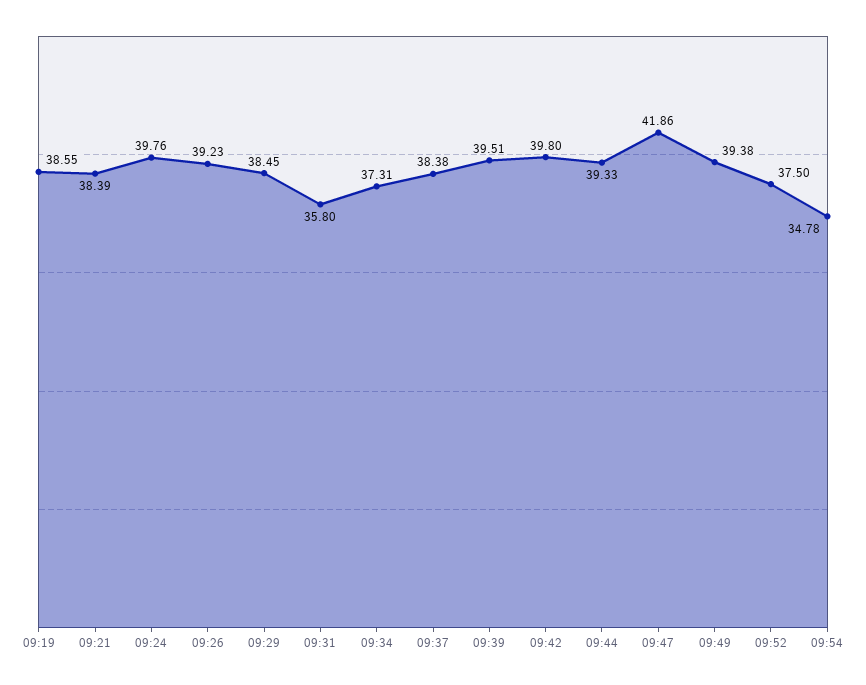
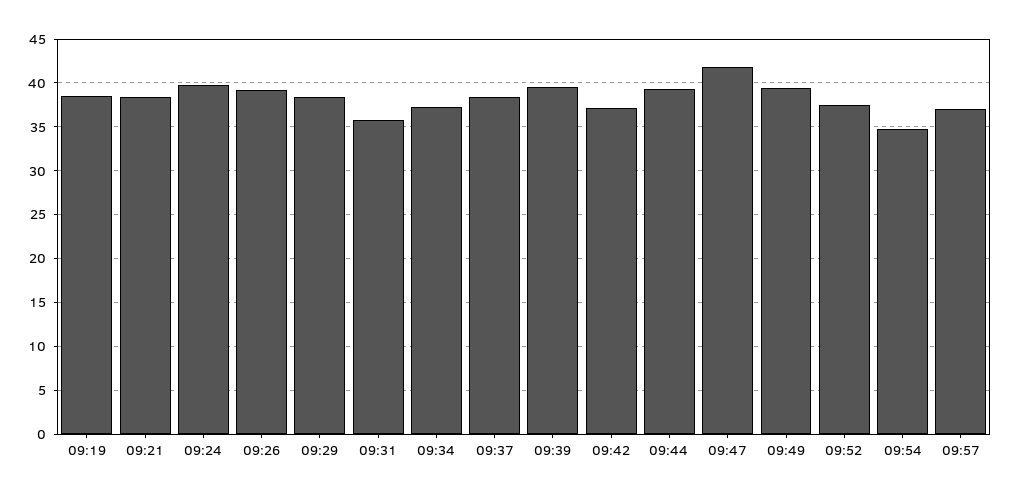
09:42: 39.8 -> 37
09:57: none -> 37

